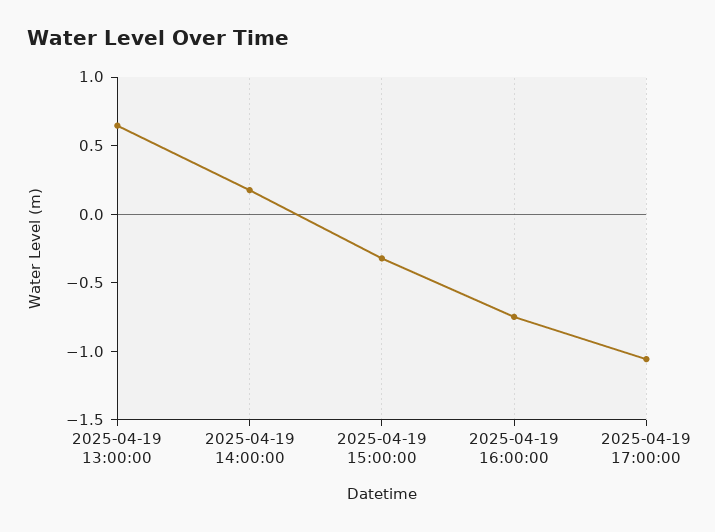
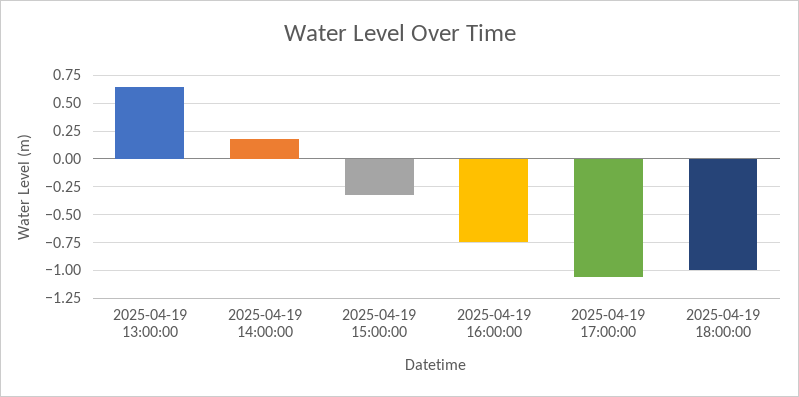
2025-04-19 18:00:00: none -> -1

